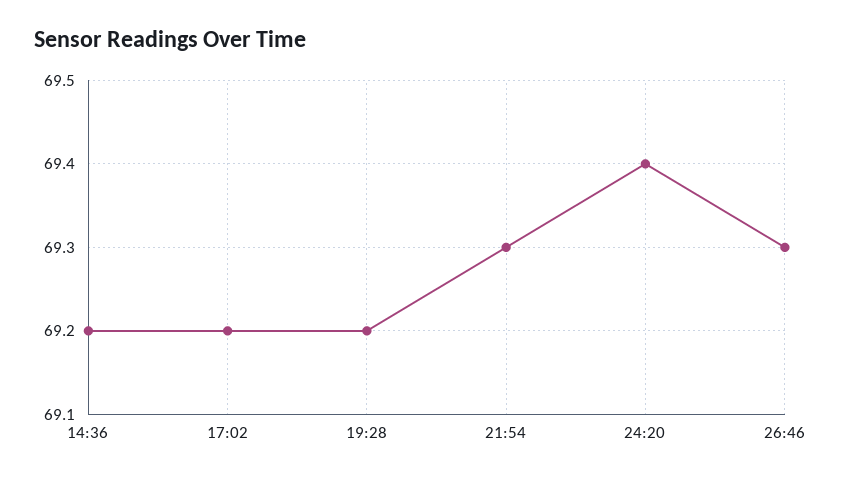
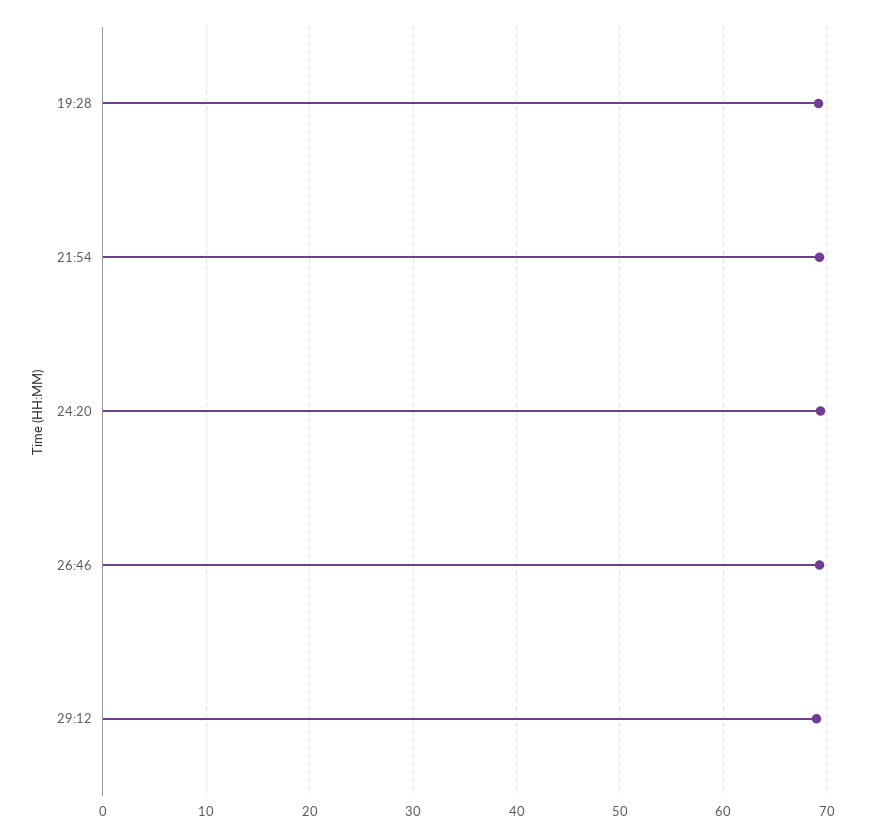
14:36: 69.2 -> none
17:02: 69.2 -> none
29:12: none -> 69

